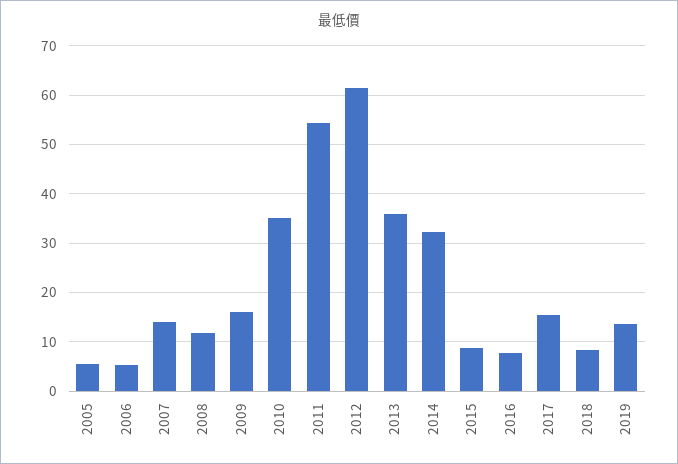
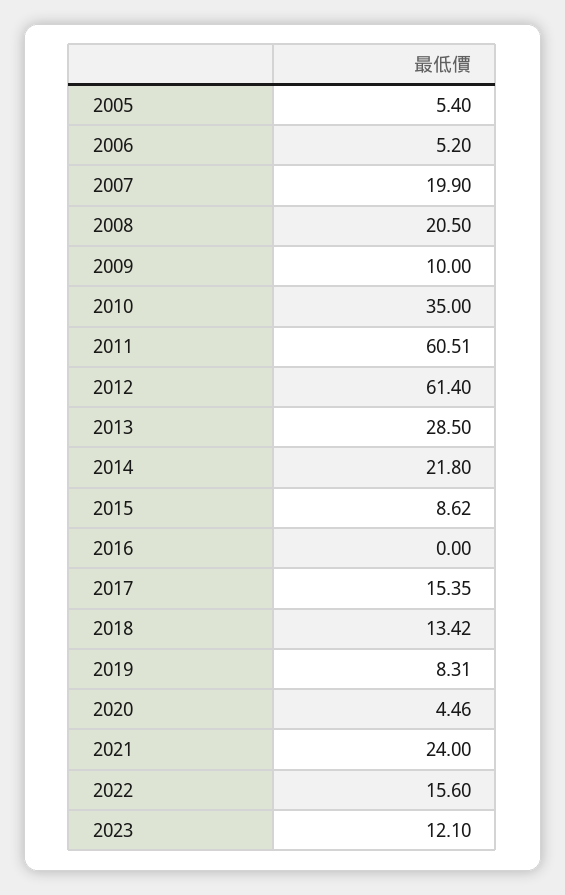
2007: 14 -> 19.9
2008: 12 -> 20.5
2009: 16 -> 10
2011: 54 -> 60.51
2013: 36 -> 28.5
2014: 32 -> 21.8
2016: 8 -> 0
2018: 8 -> 13.42
2019: 14 -> 8.31
2020: none -> 4.46
2021: none -> 24
2022: none -> 15.6
2023: none -> 12.1

